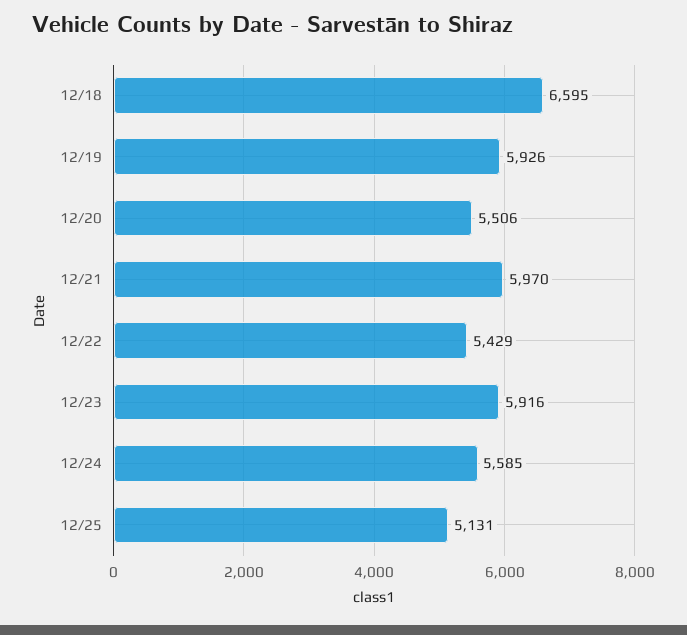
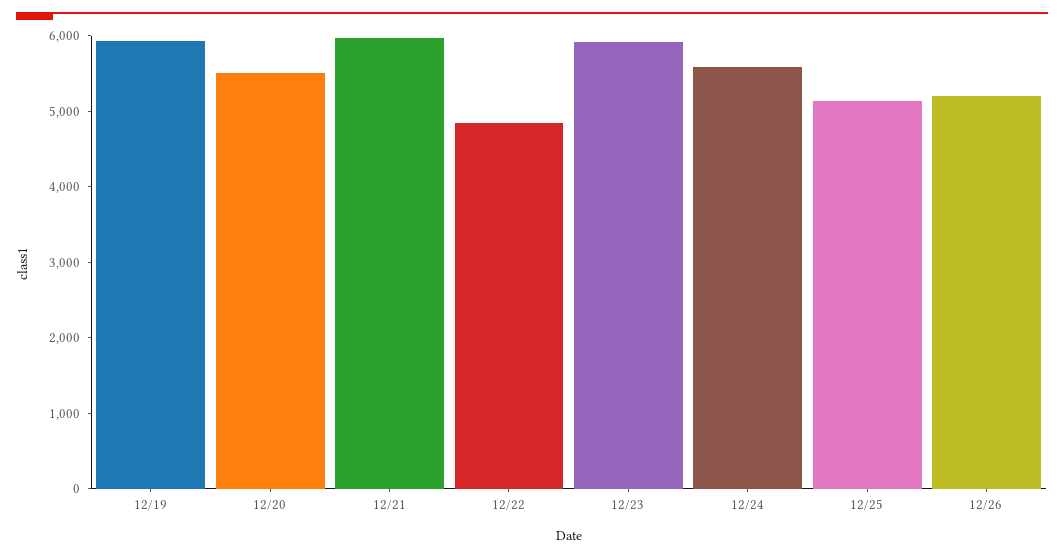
12/18: 6595 -> none
12/22: 5429 -> 4800
12/26: none -> 5200

